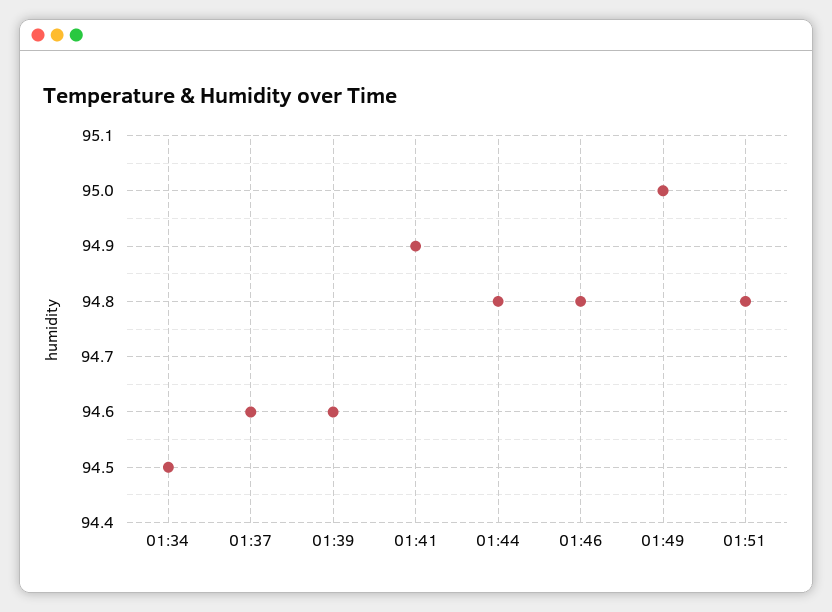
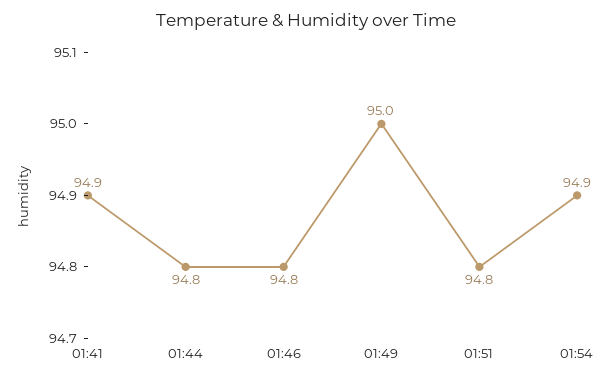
01:34: 94.5 -> none
01:37: 94.6 -> none
01:39: 94.6 -> none
01:54: none -> 94.9

